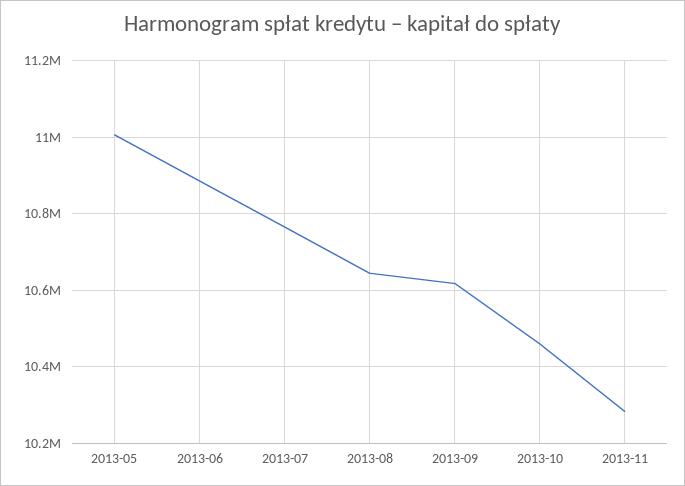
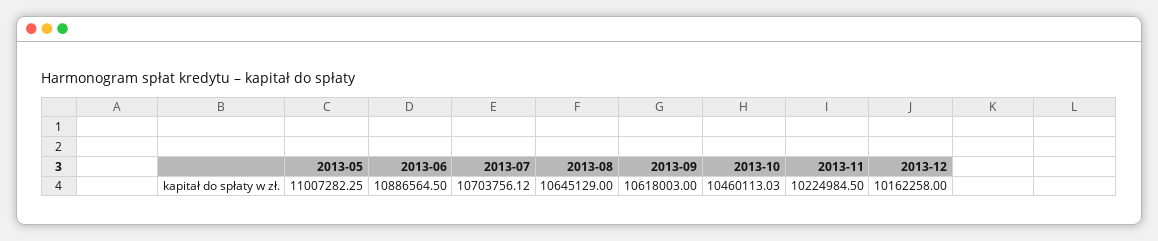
2013-07: 10760000 -> 10703756.12
2013-11: 10280000 -> 10224984.5
2013-12: none -> 10162258

